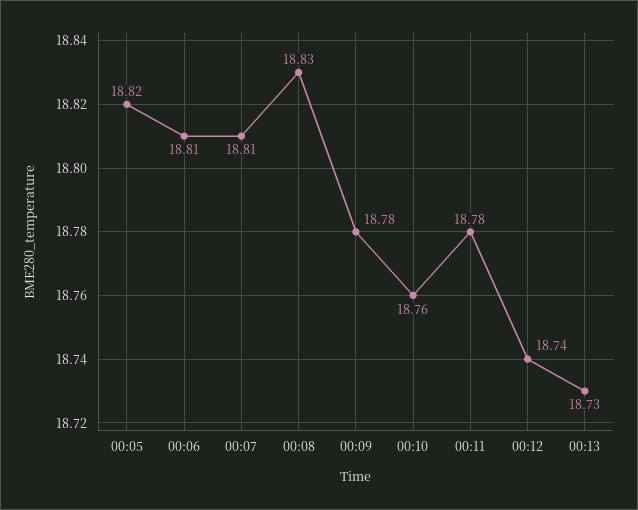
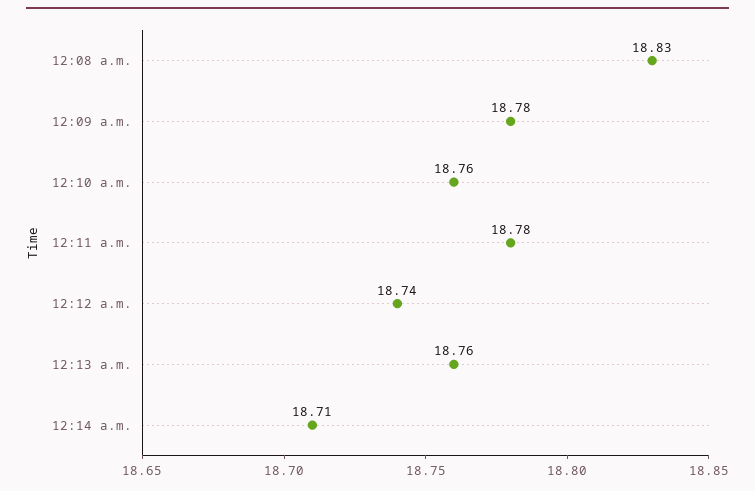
00:05: 18.82 -> none
00:06: 18.81 -> none
00:07: 18.81 -> none
00:13: 18.73 -> 18.76
12:14 a.m.: none -> 18.71

